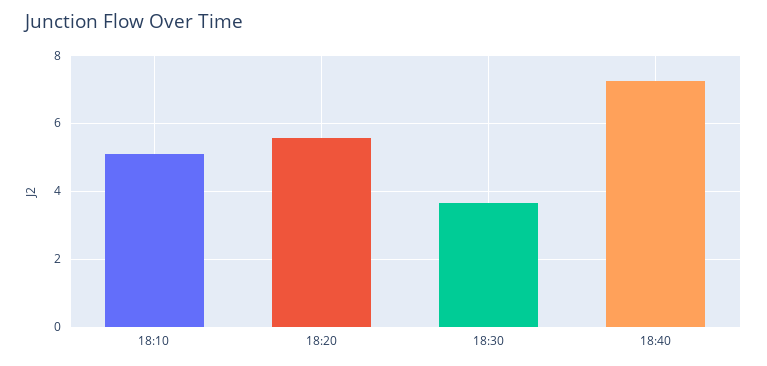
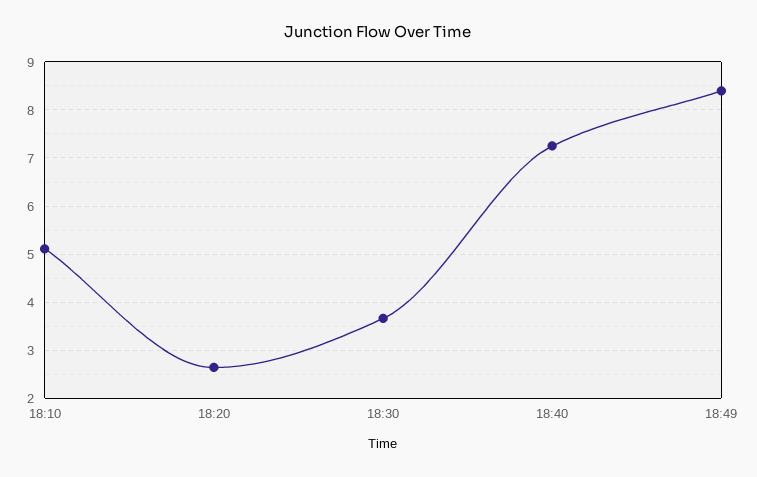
18:20: 5.6 -> 2.6
18:49: none -> 8.4

